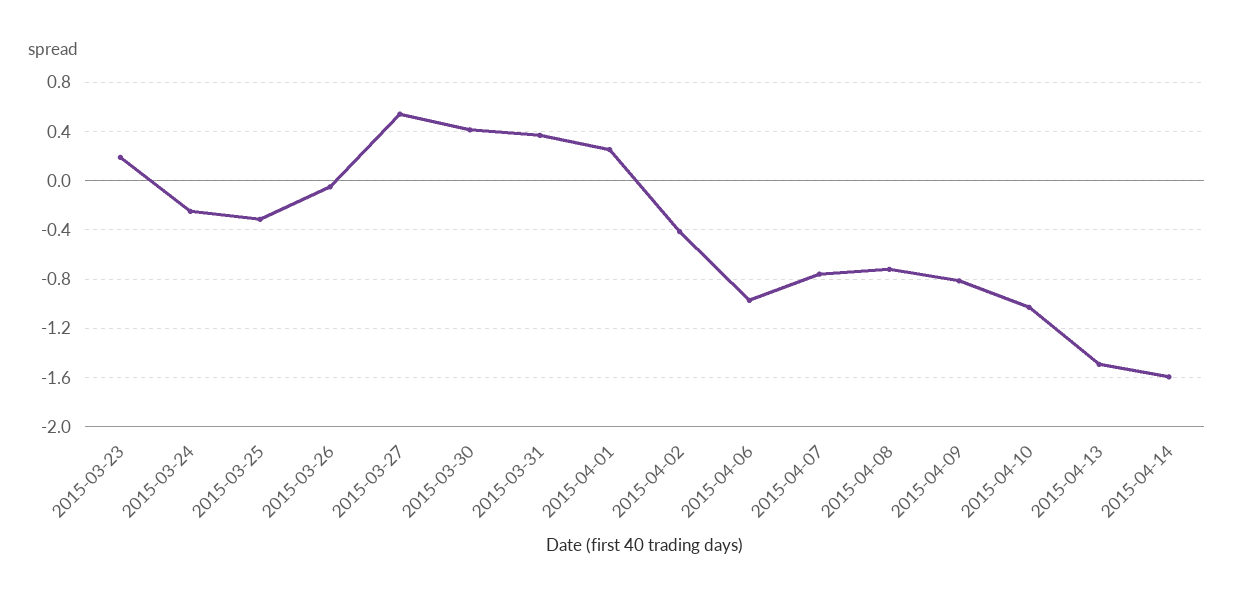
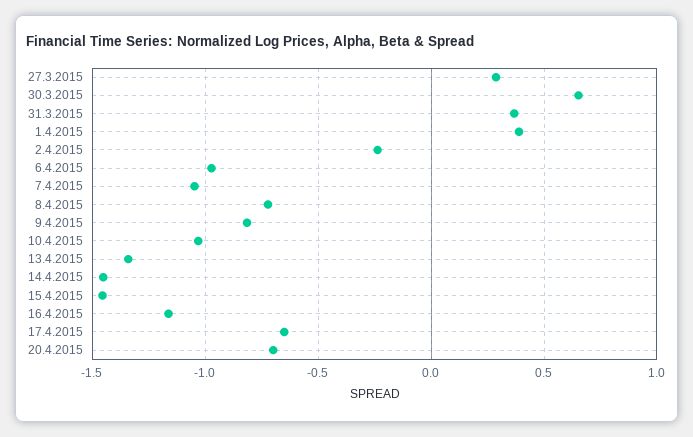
2015-03-23: 0.2 -> none
2015-03-24: -0.25 -> none
2015-03-25: -0.3 -> none
2015-03-26: -0.05 -> none
2015-03-27: 0.55 -> 0.3
2015-03-30: 0.4 -> 0.65
2015-04-01: 0.25 -> 0.4
2015-04-02: -0.4 -> -0.25
2015-04-07: -0.75 -> -1.05
2015-04-13: -1.5 -> -1.35
2015-04-14: -1.6 -> -1.45
15.4.2015: none -> -1.45
16.4.2015: none -> -1.15
17.4.2015: none -> -0.65
20.4.2015: none -> -0.7

